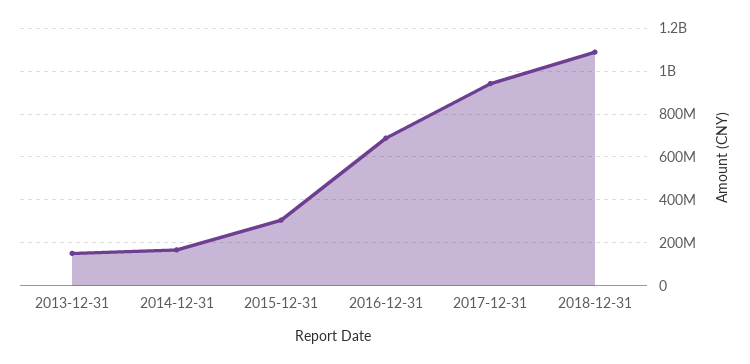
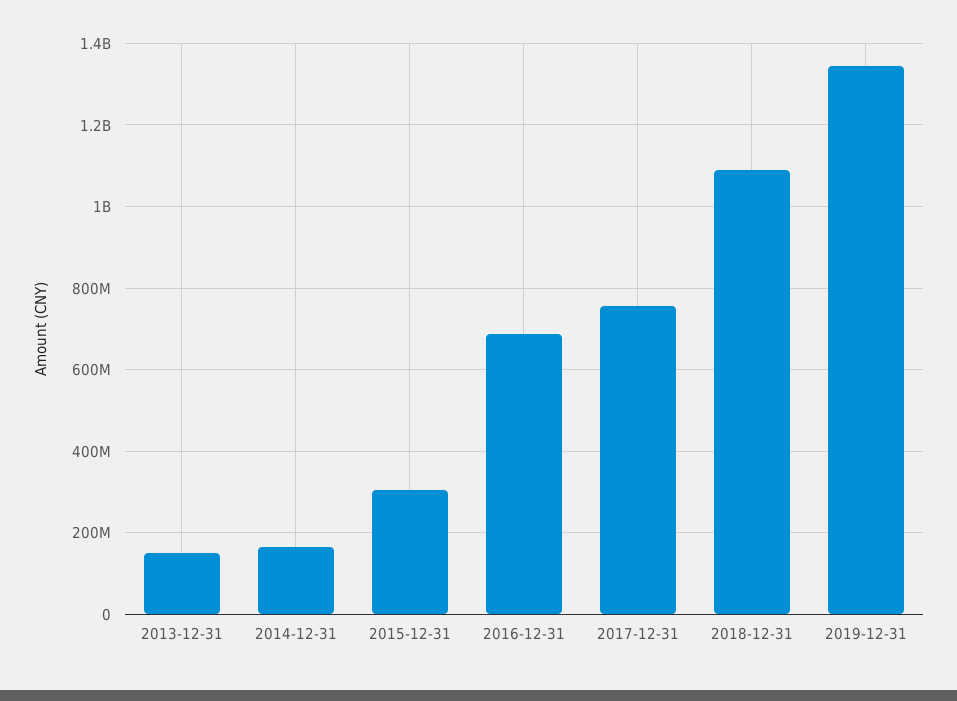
2017-12-31: 950000000 -> 760000000
2019-12-31: none -> 1340000000

